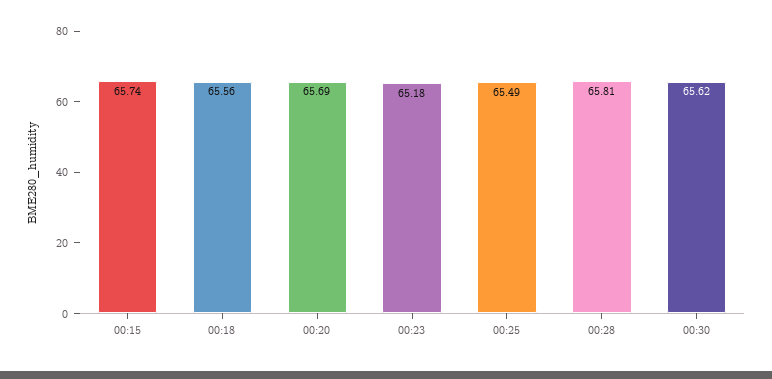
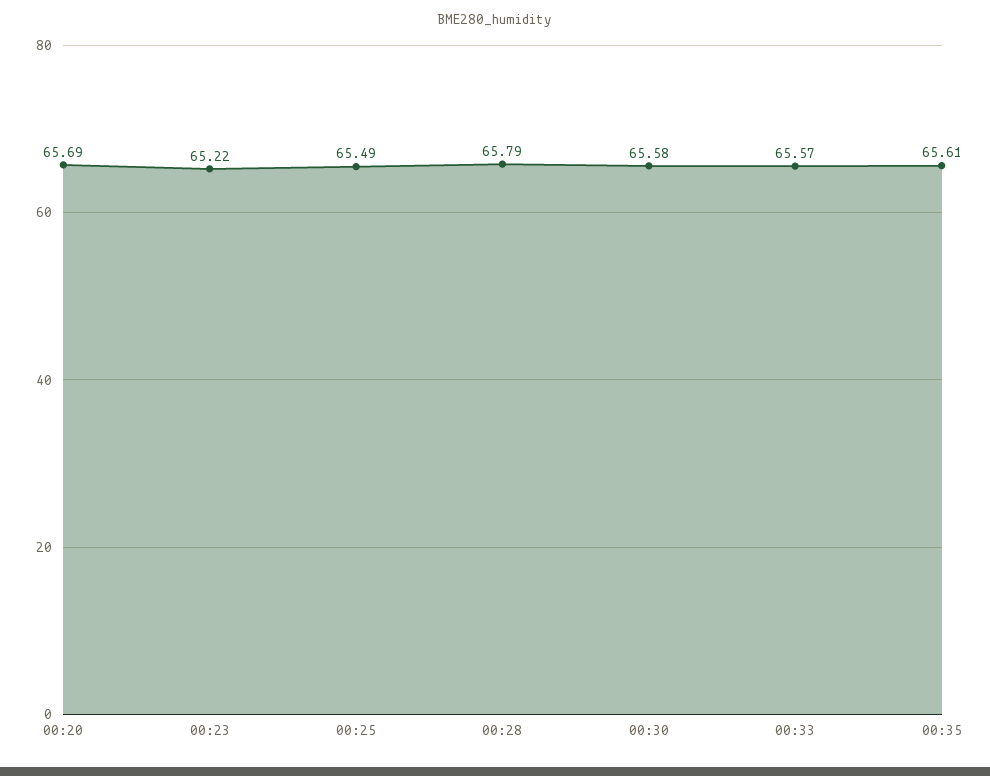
00:15: 65.74 -> none
00:18: 65.56 -> none
00:23: 65.18 -> 65.22
00:28: 65.81 -> 65.79
00:30: 65.62 -> 65.58
00:33: none -> 65.57
00:35: none -> 65.61

